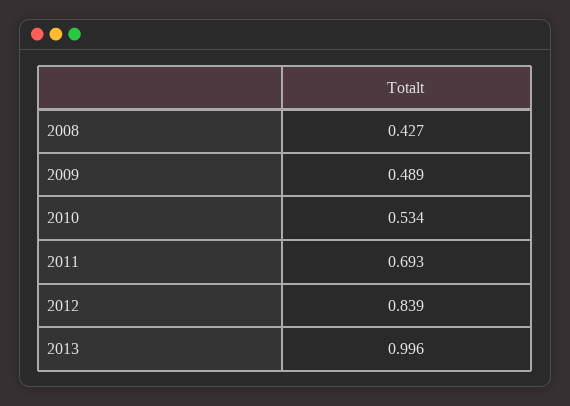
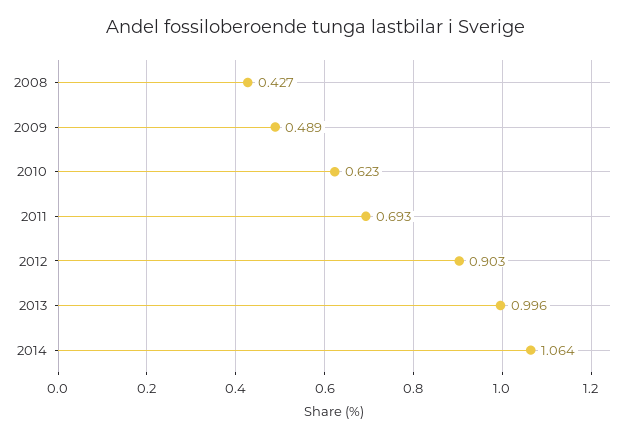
2010: 0.534 -> 0.623
2012: 0.839 -> 0.903
2014: none -> 1.064

